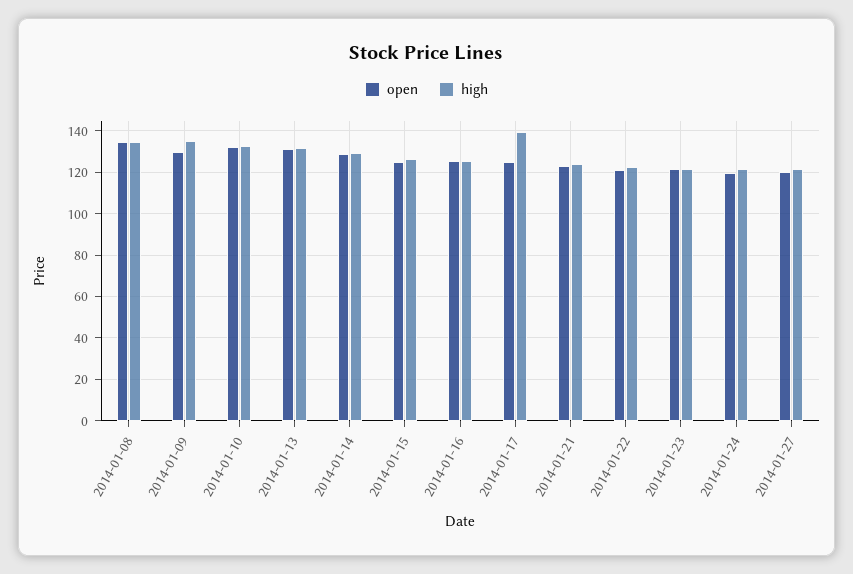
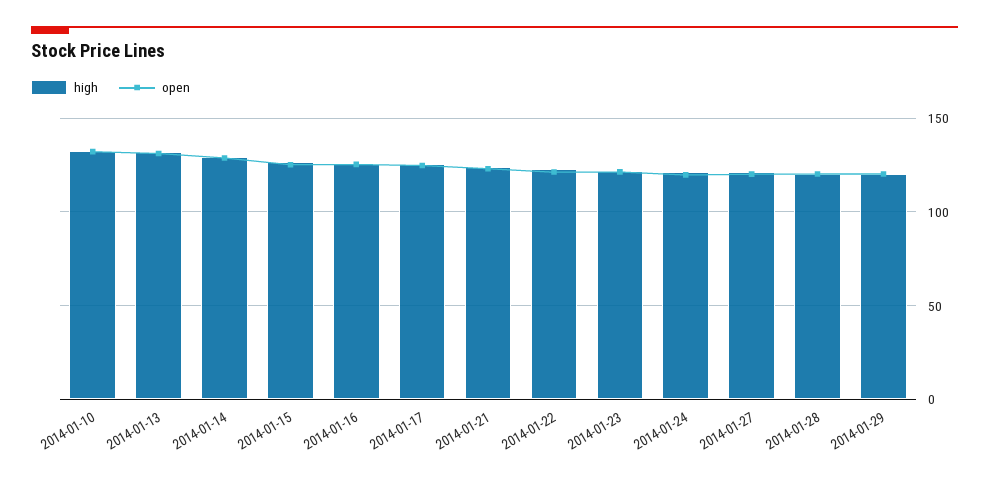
open, 2014-01-08: 135 -> none
high, 2014-01-08: 135 -> none
open, 2014-01-09: 130 -> none
high, 2014-01-09: 135 -> none
high, 2014-01-17: 140 -> 125
high, 2014-01-28: none -> 120
open, 2014-01-28: none -> 120
high, 2014-01-29: none -> 120
open, 2014-01-29: none -> 120

